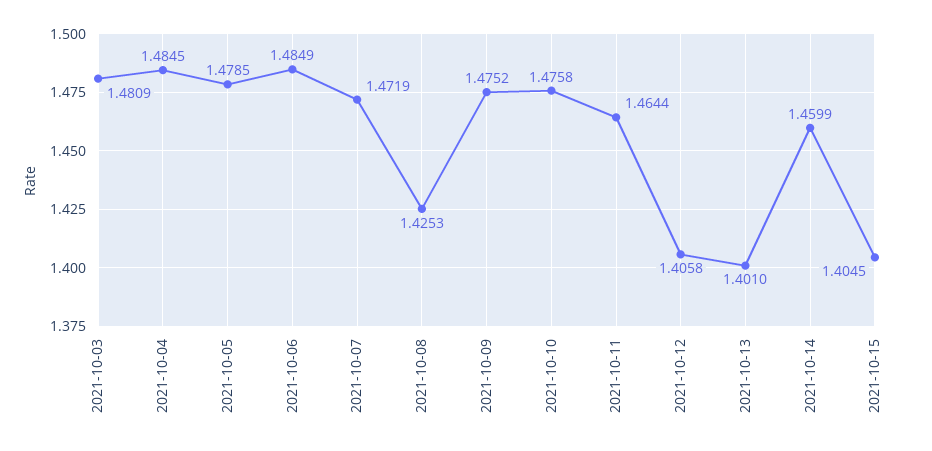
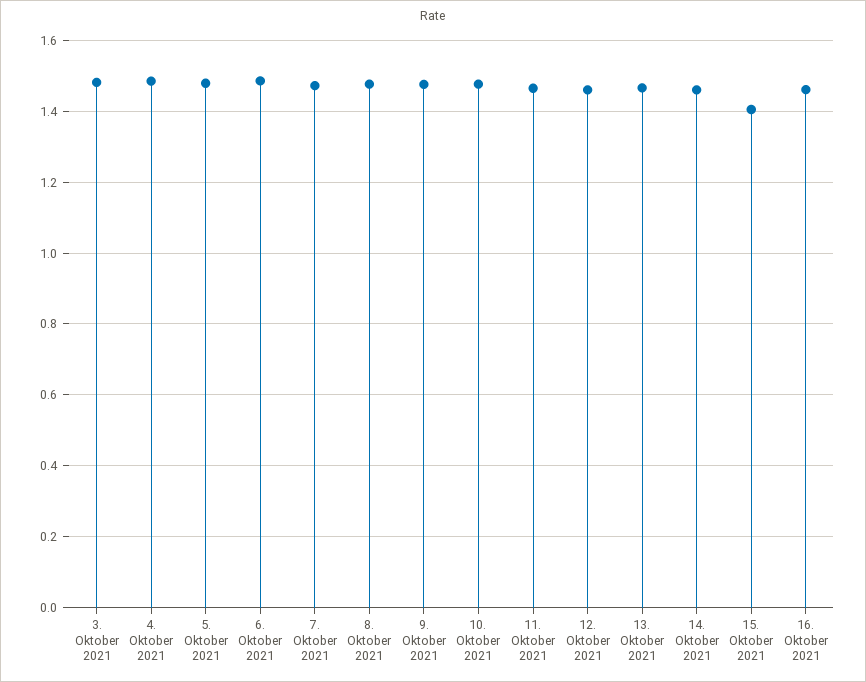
2021-10-08: 1.4253 -> 1.48
2021-10-12: 1.4058 -> 1.46
2021-10-13: 1.401 -> 1.46
16. Oktober 2021: none -> 1.46

